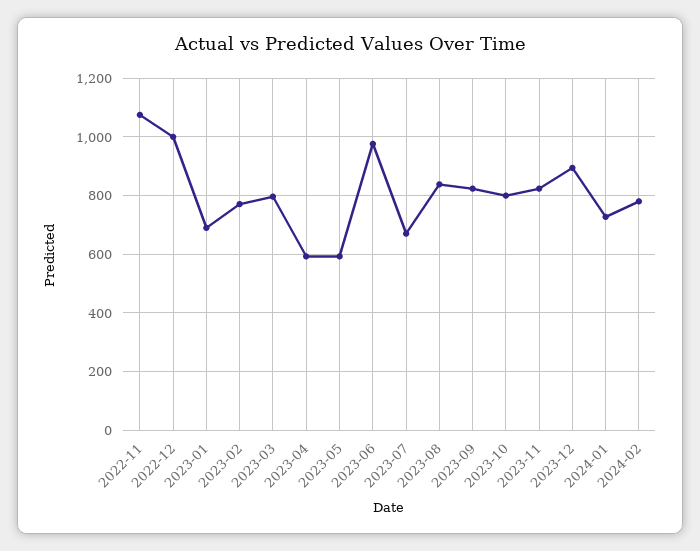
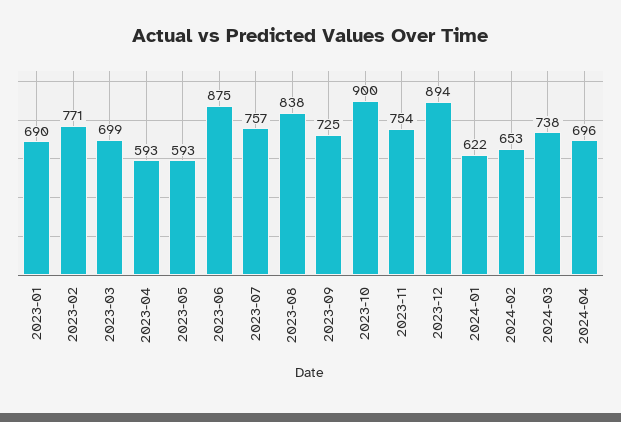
2022-11: 1075 -> none
2022-12: 1000 -> none
2023-03: 800 -> 699
2023-06: 975 -> 875
2023-07: 675 -> 757
2023-09: 825 -> 725
2023-10: 800 -> 900
2023-11: 825 -> 754
2024-01: 725 -> 622
2024-02: 775 -> 653
2024-03: none -> 738
2024-04: none -> 696

